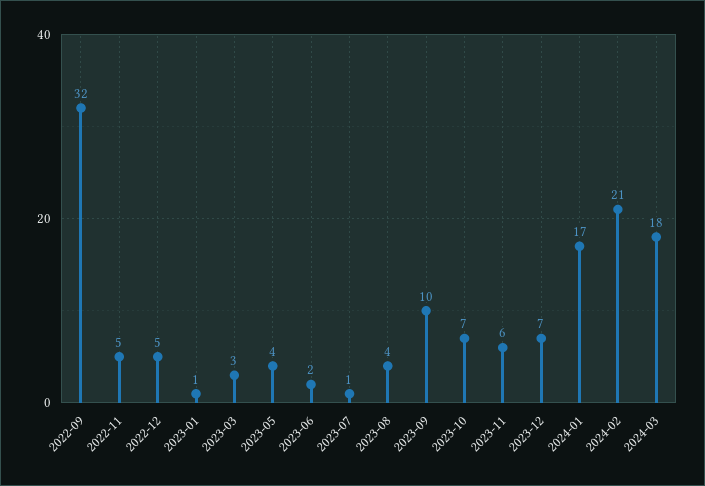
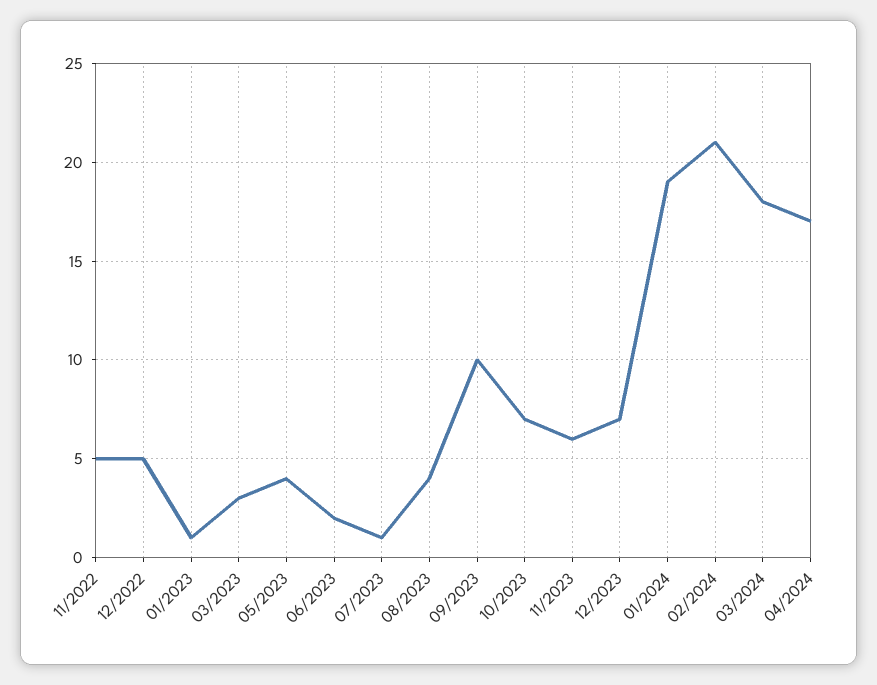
2022-09: 32 -> none
2024-01: 17 -> 19
04/2024: none -> 17

